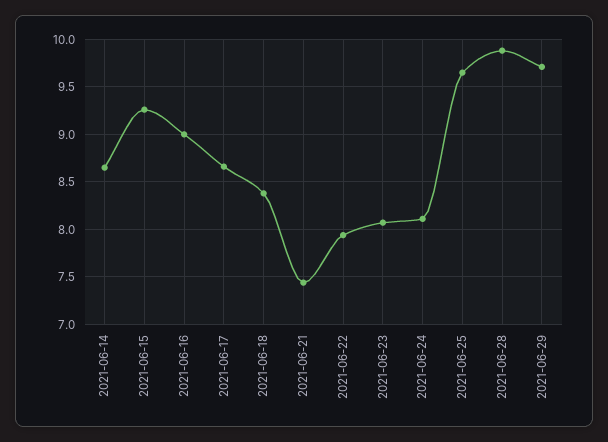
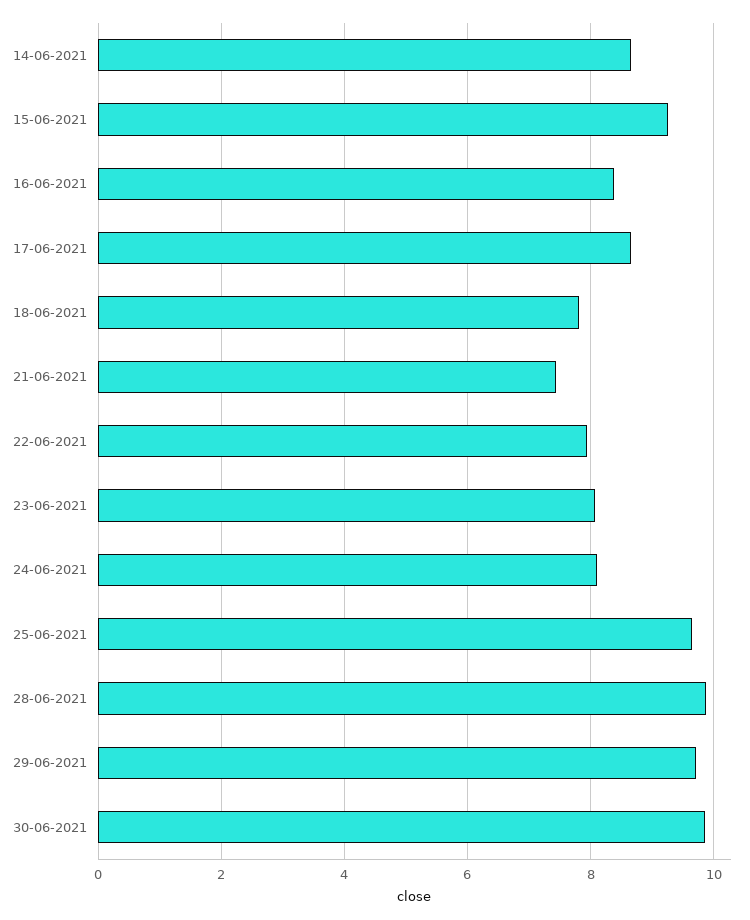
2021-06-16: 9 -> 8.4
2021-06-18: 8.4 -> 7.8
30-06-2021: none -> 9.8

